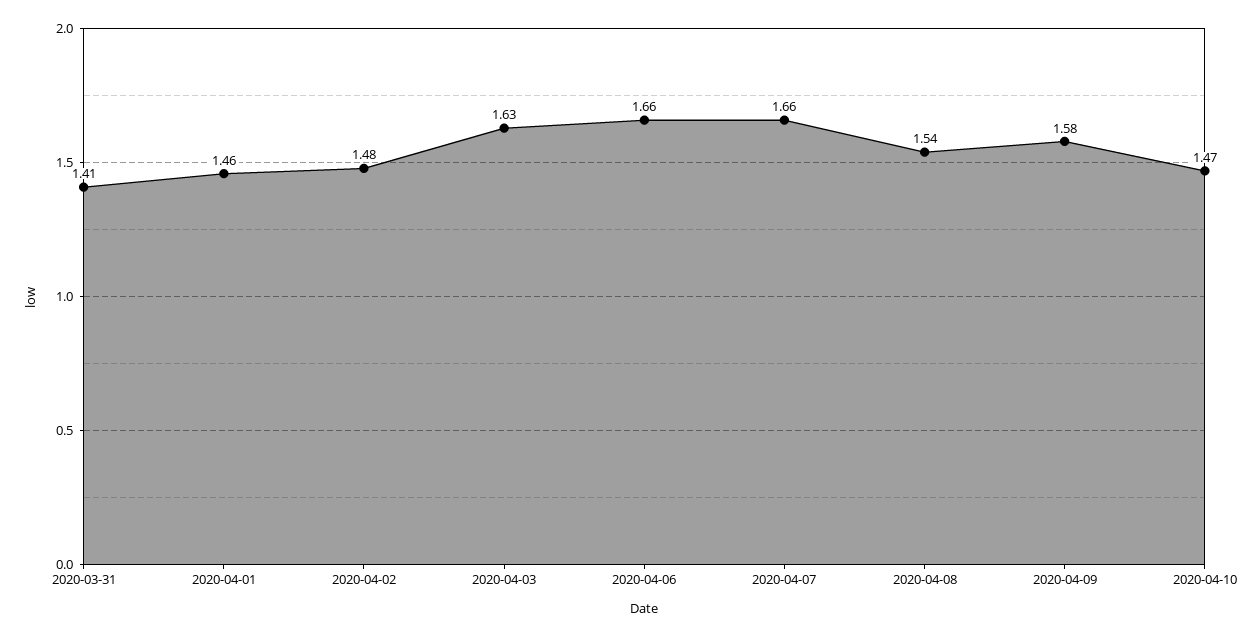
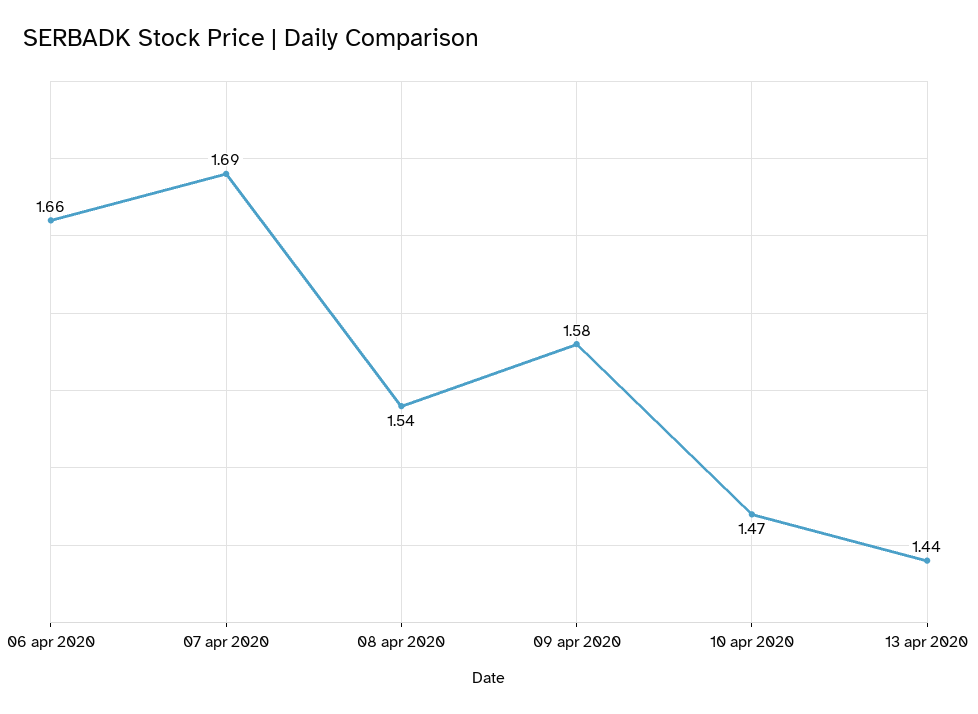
2020-03-31: 1.41 -> none
2020-04-01: 1.46 -> none
2020-04-02: 1.48 -> none
2020-04-03: 1.63 -> none
2020-04-07: 1.66 -> 1.69
13 apr 2020: none -> 1.44

